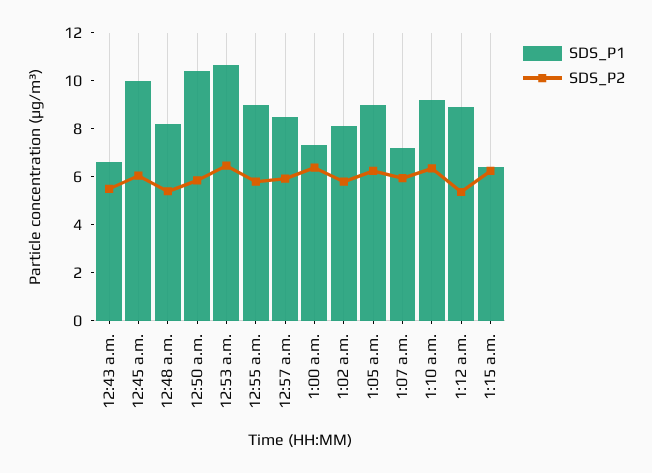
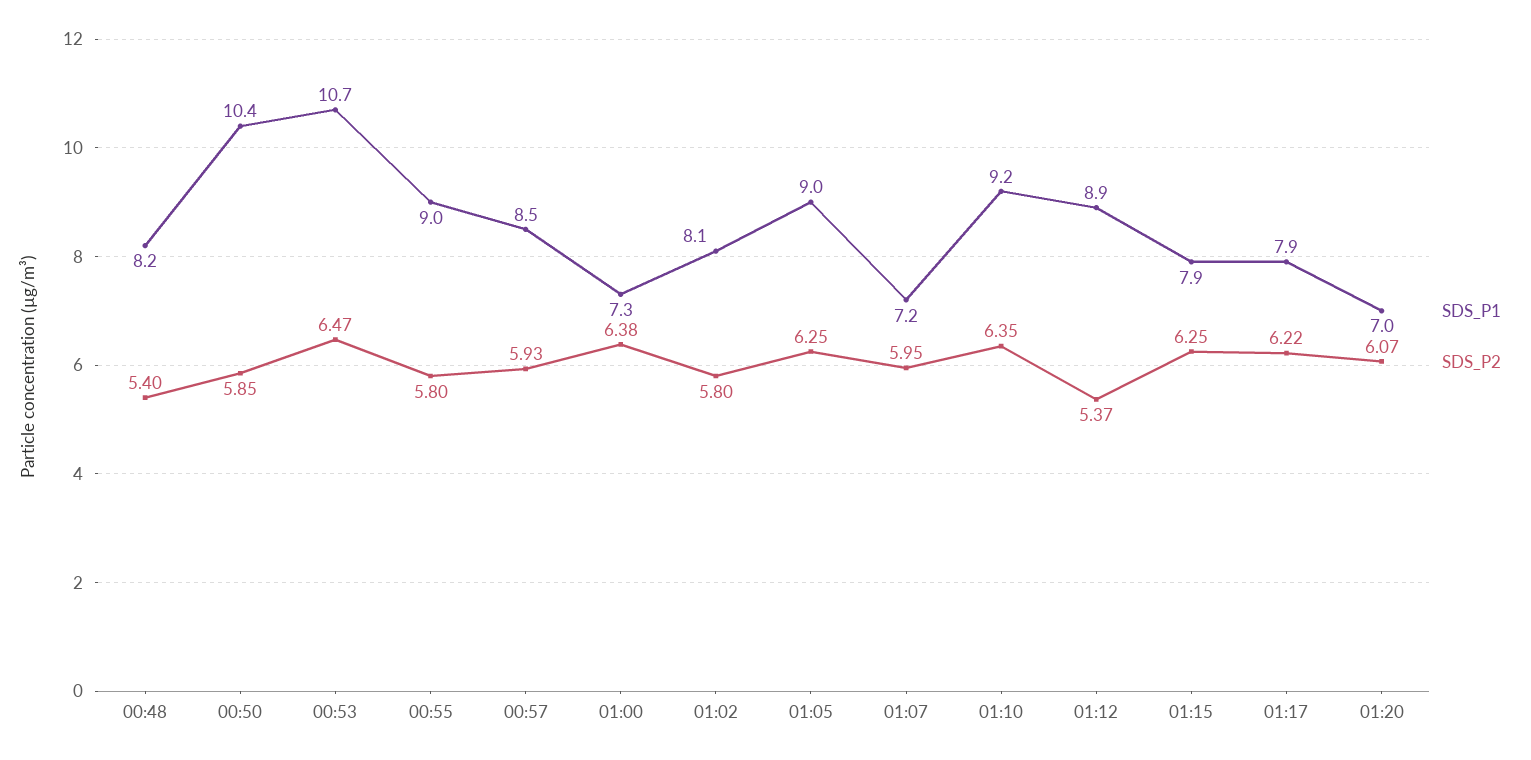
SDS_P1, 12:43 a.m.: 6.5 -> none
SDS_P2, 12:43 a.m.: 5.5 -> none
SDS_P1, 12:45 a.m.: 10 -> none
SDS_P2, 12:45 a.m.: 6 -> none
SDS_P1, 1:15 a.m.: 6.5 -> 7.9
SDS_P1, 01:17: none -> 7.9
SDS_P2, 01:17: none -> 6.22
SDS_P1, 01:20: none -> 7
SDS_P2, 01:20: none -> 6.07

